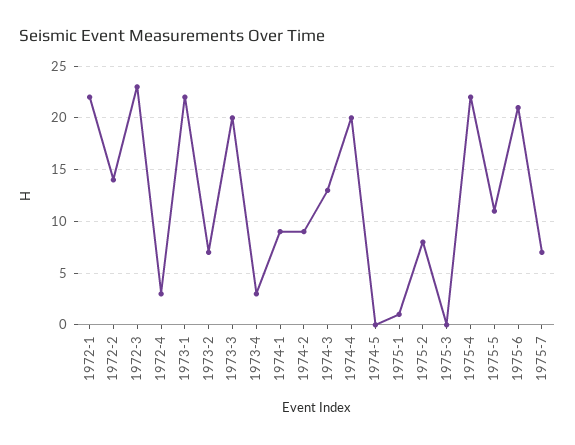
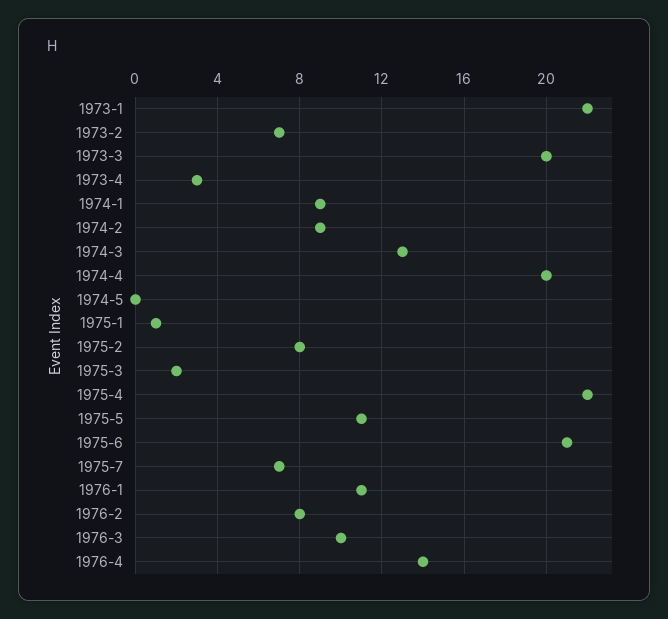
1972-1: 22 -> none
1972-2: 14 -> none
1972-3: 23 -> none
1972-4: 3 -> none
1975-3: 0 -> 2
1976-1: none -> 11
1976-2: none -> 8
1976-3: none -> 10
1976-4: none -> 14

